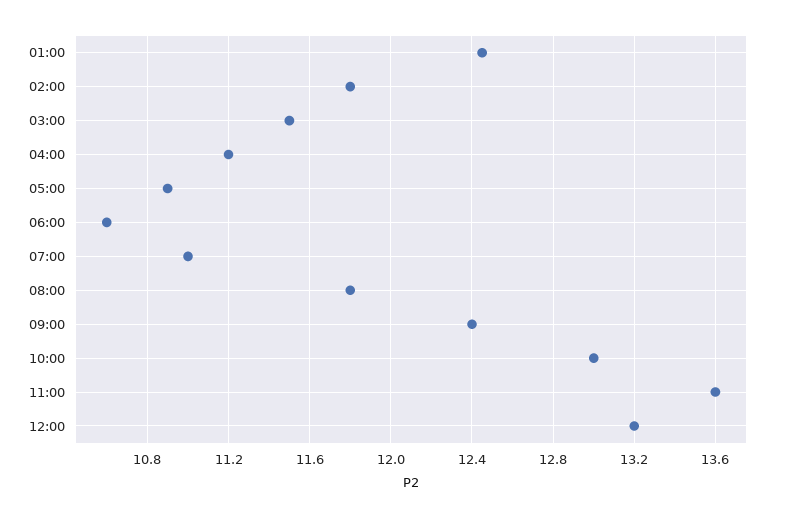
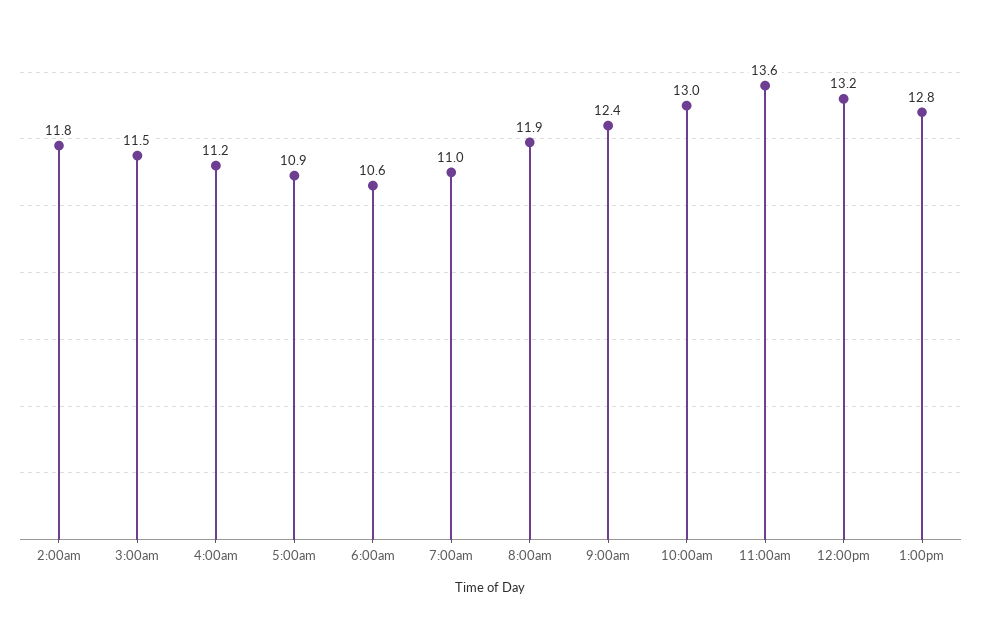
01:00: 12.45 -> none
08:00: 11.8 -> 11.9
1:00pm: none -> 12.8

